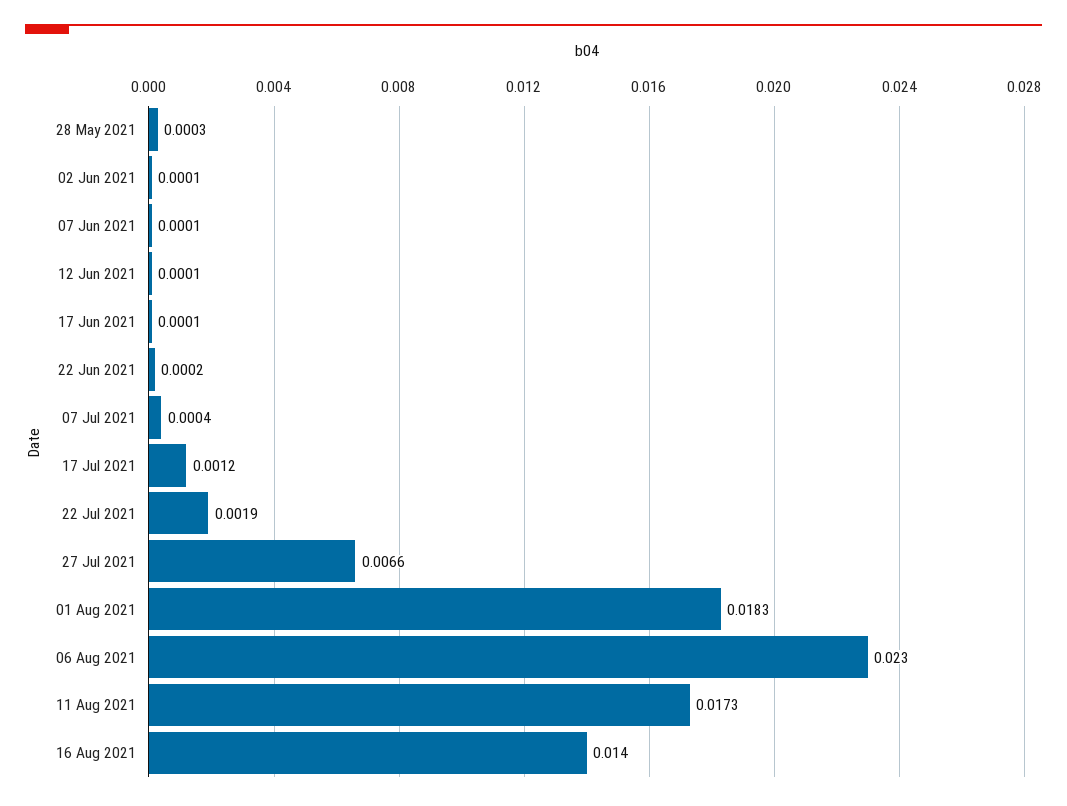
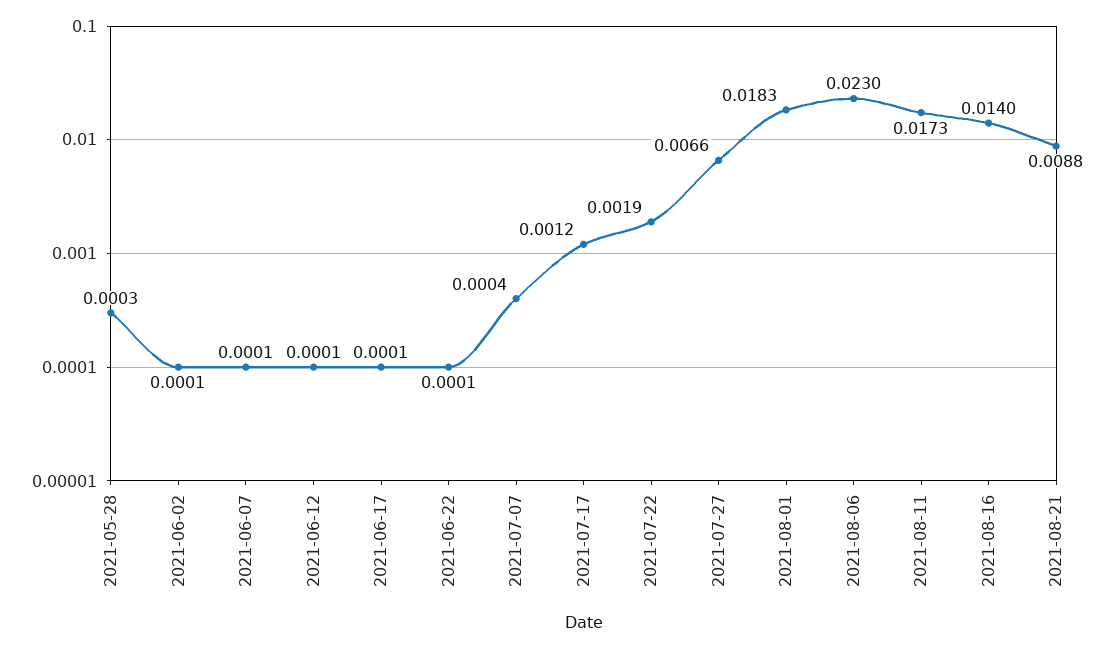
22 Jun 2021: 0.0002 -> 0.0001
2021-08-21: none -> 0.0088

